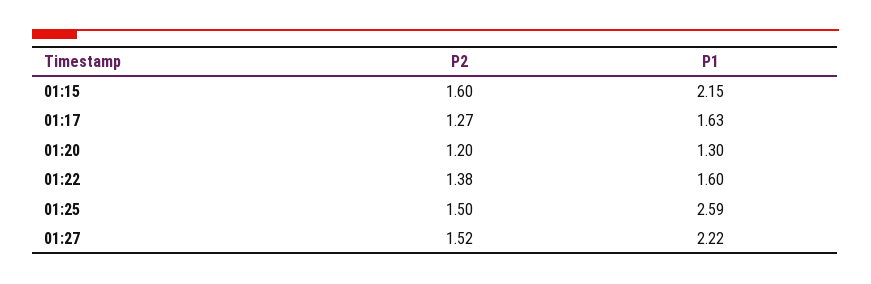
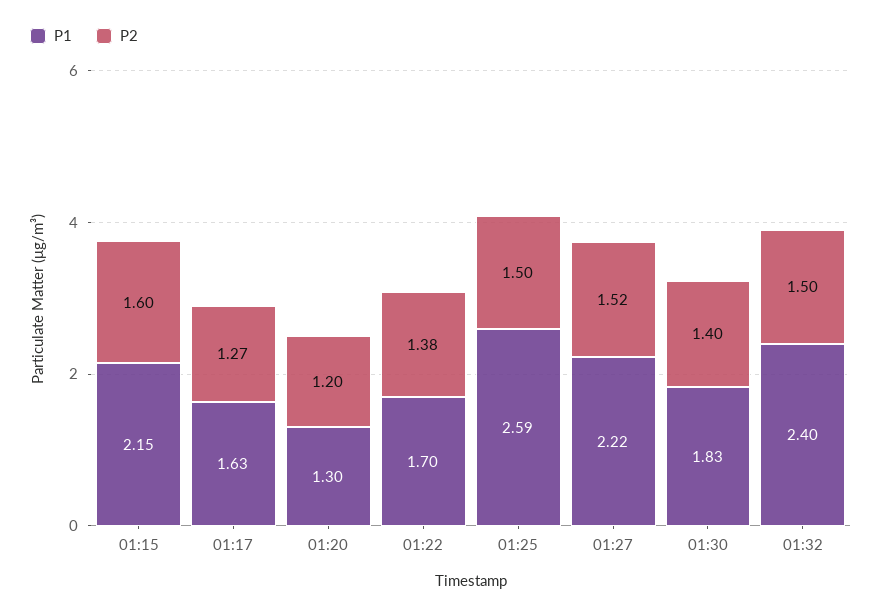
P1, 01:22: 1.6 -> 1.7
P1, 01:30: none -> 1.83
P2, 01:30: none -> 1.4
P1, 01:32: none -> 2.4
P2, 01:32: none -> 1.5

